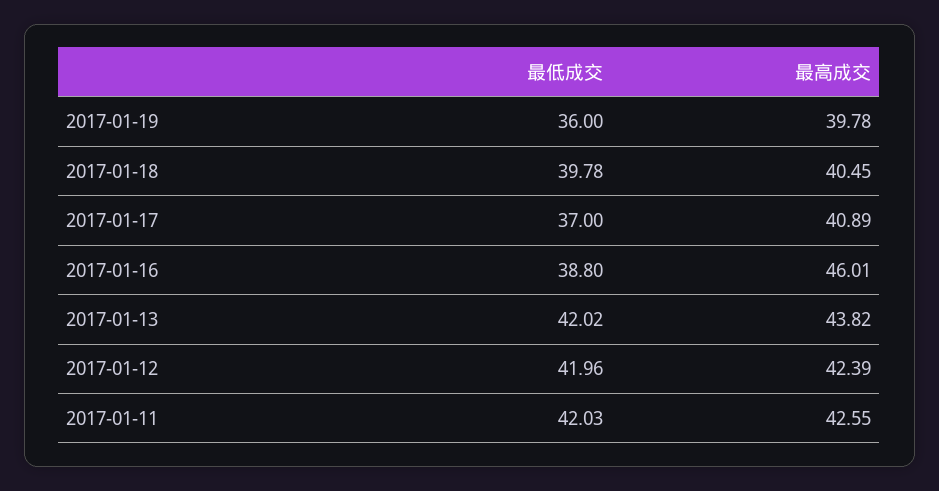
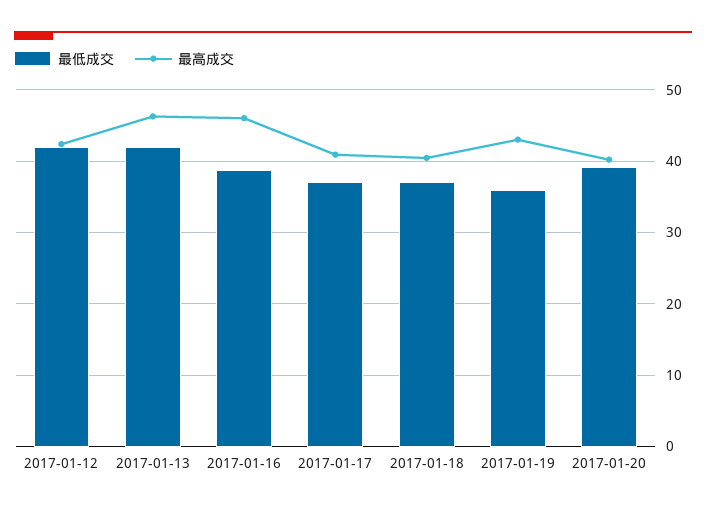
最高成交, 2017-01-19: 39.78 -> 43
最低成交, 2017-01-18: 39.78 -> 37
最高成交, 2017-01-13: 43.82 -> 46
最低成交, 2017-01-11: 42.03 -> none
最高成交, 2017-01-11: 42.55 -> none
最低成交, 2017-01-20: none -> 39
最高成交, 2017-01-20: none -> 40

